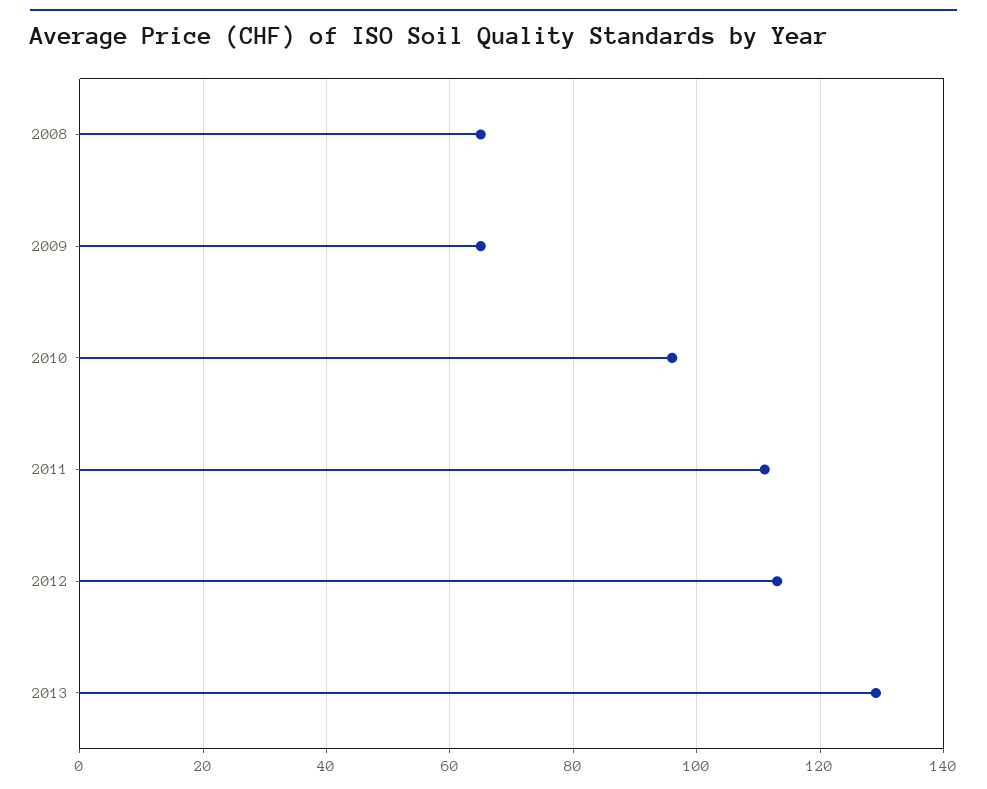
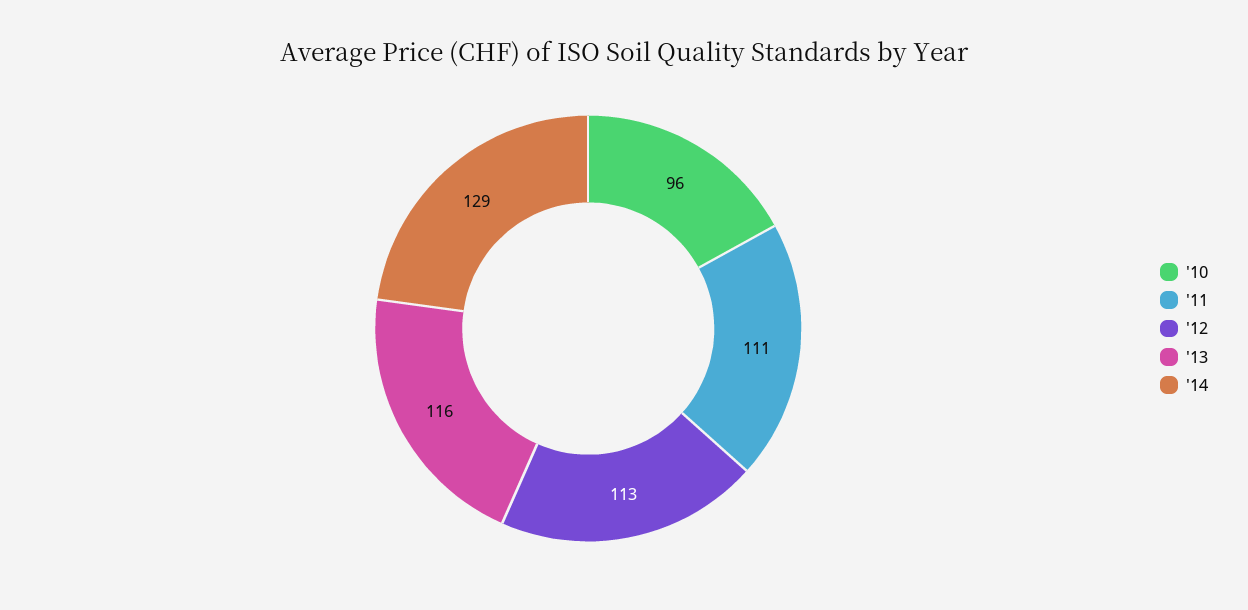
2008: 65 -> none
2009: 65 -> none
2013: 130 -> 116
'14: none -> 129

